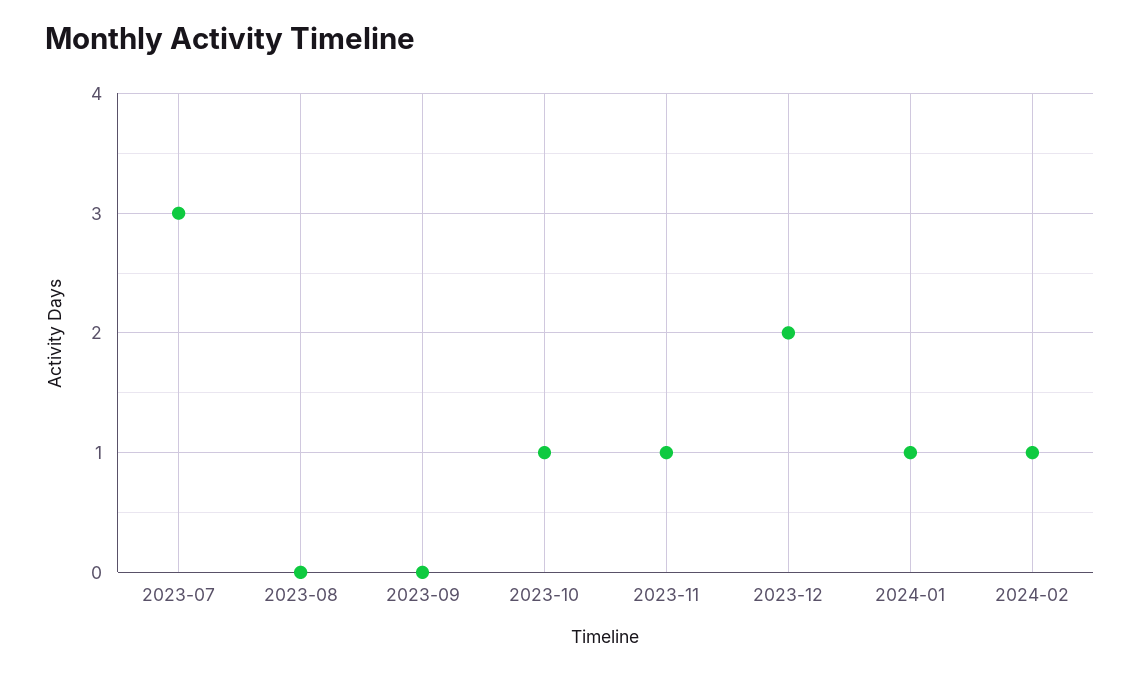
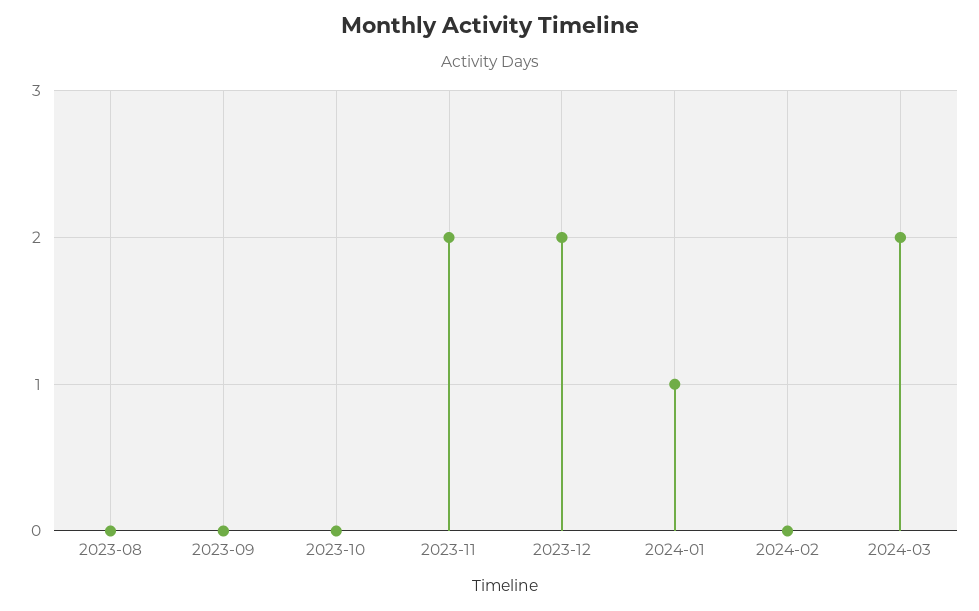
2023-07: 3 -> none
2023-10: 1 -> 0
2023-11: 1 -> 2
2024-02: 1 -> 0
2024-03: none -> 2

